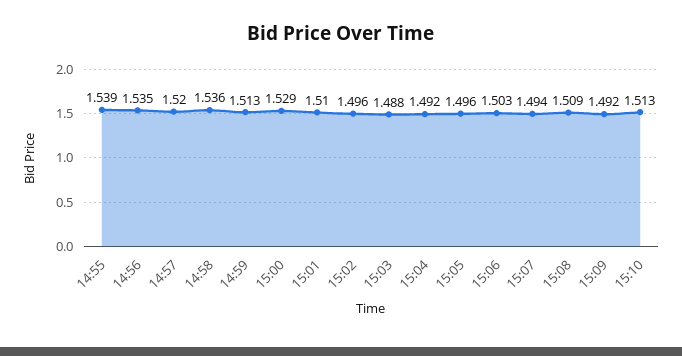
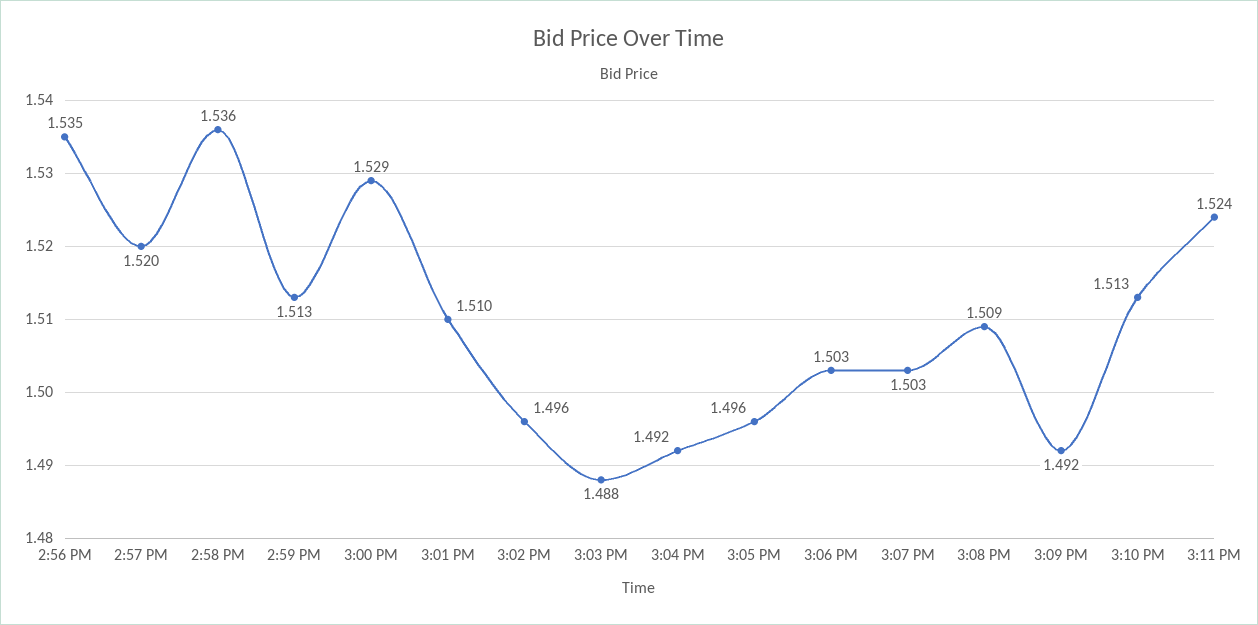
14:55: 1.539 -> none
15:07: 1.494 -> 1.503
3:11 PM: none -> 1.524

